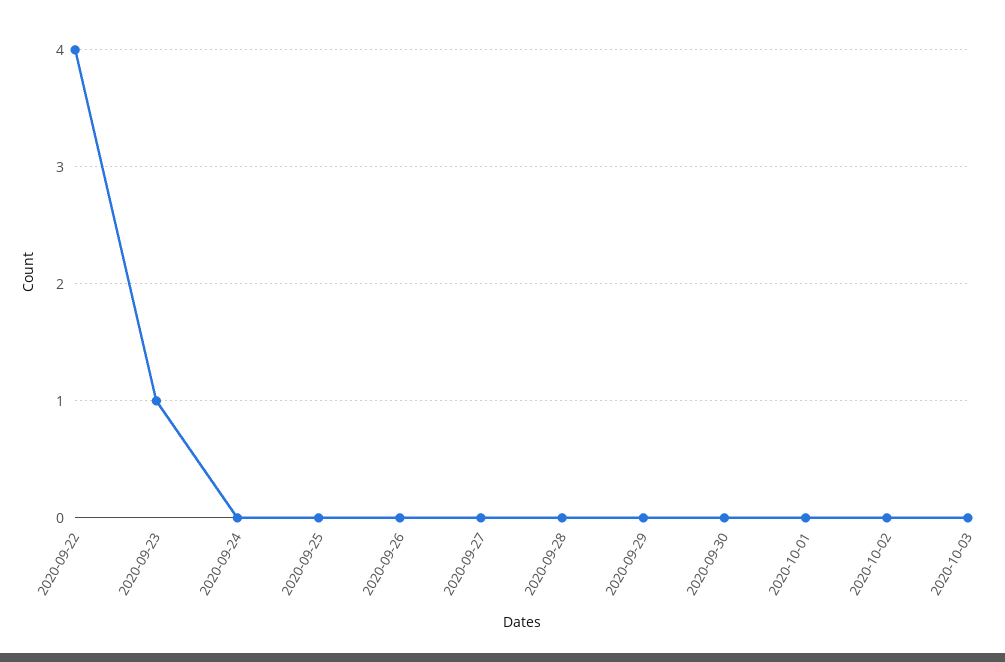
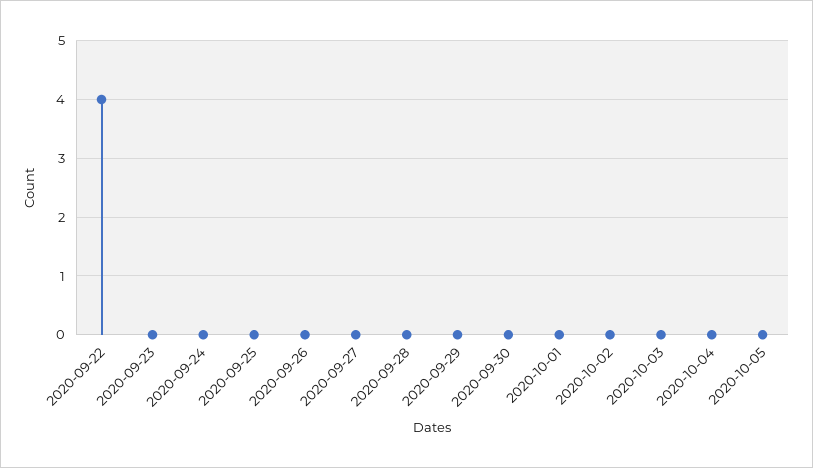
2020-09-23: 1 -> 0
2020-10-04: none -> 0
2020-10-05: none -> 0

